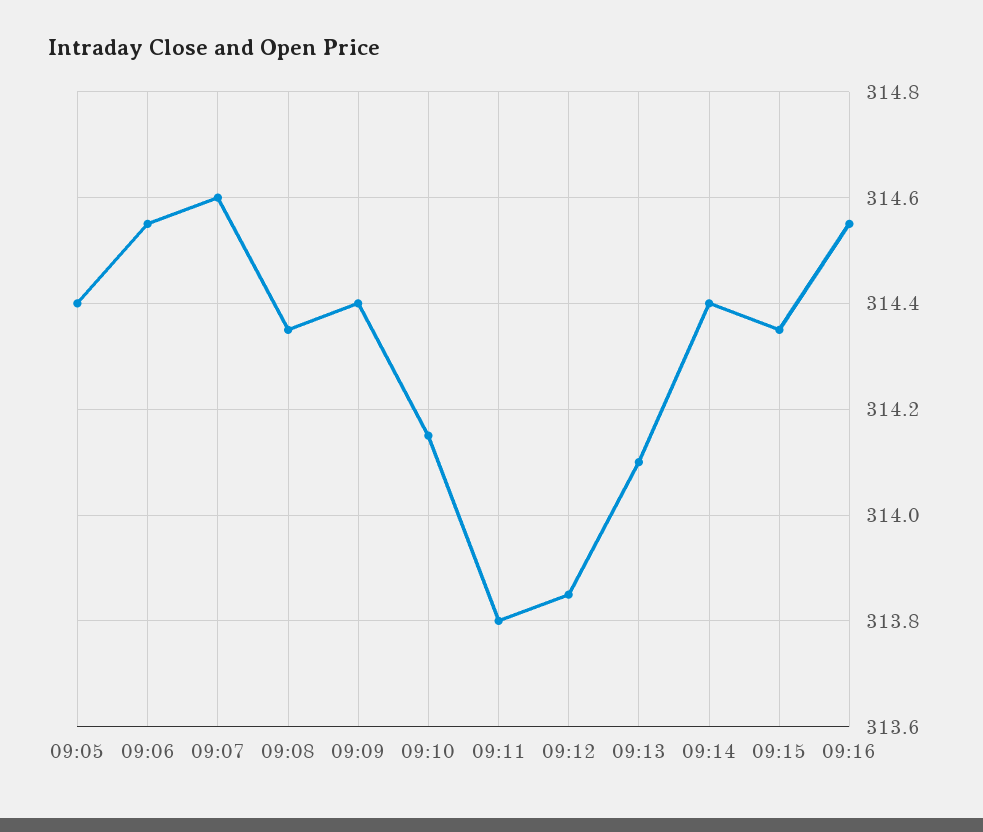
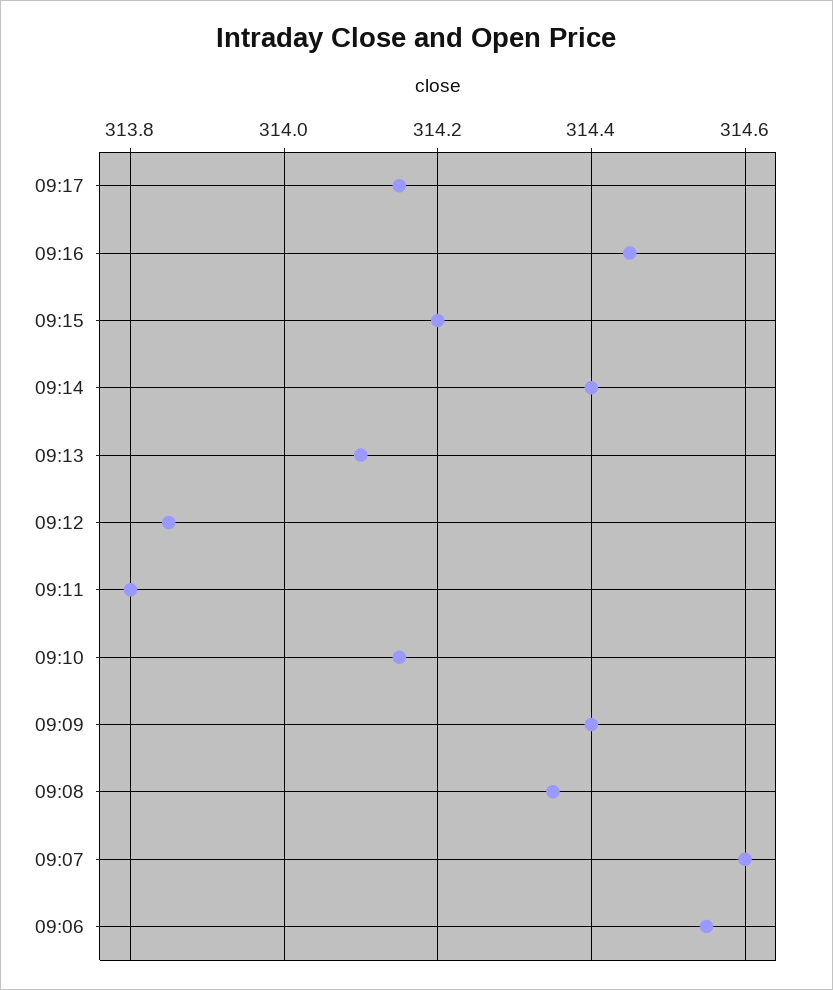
09:05: 314.4 -> none
09:15: 314.35 -> 314.2
09:16: 314.55 -> 314.45
09:17: none -> 314.15

